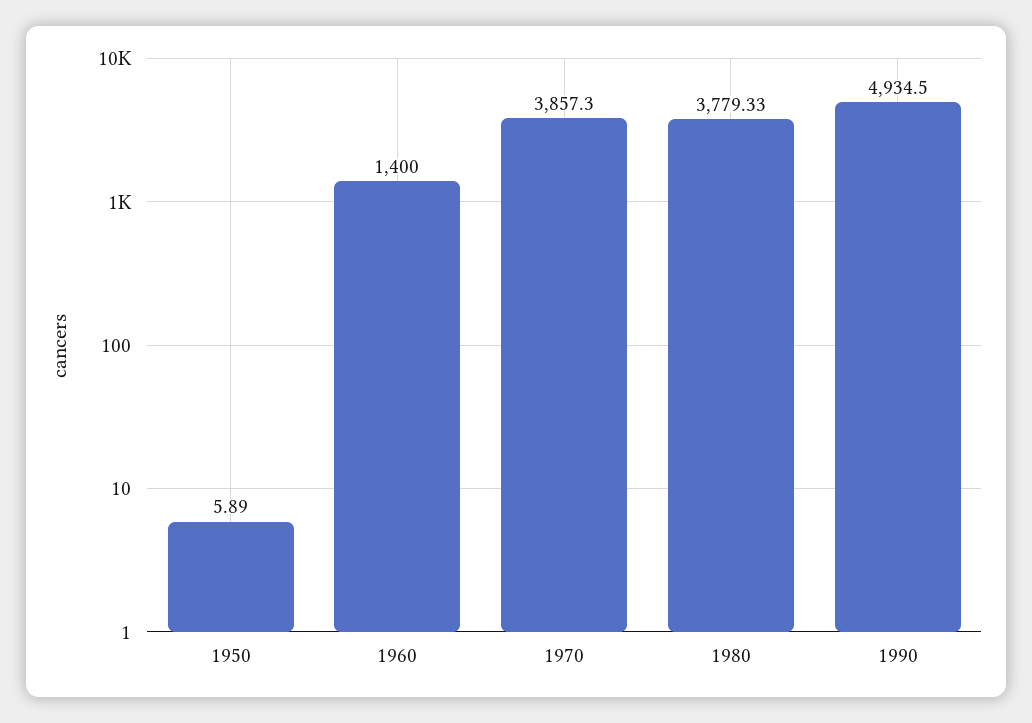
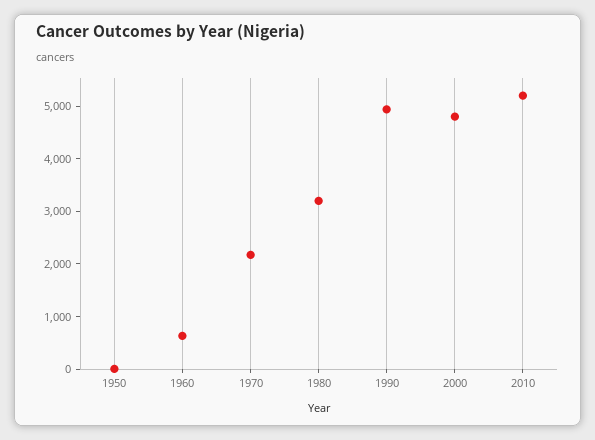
1960: 1400 -> 600
1970: 3857.3 -> 2200
1980: 3779.33 -> 3200
2000: none -> 4800
2010: none -> 5200

